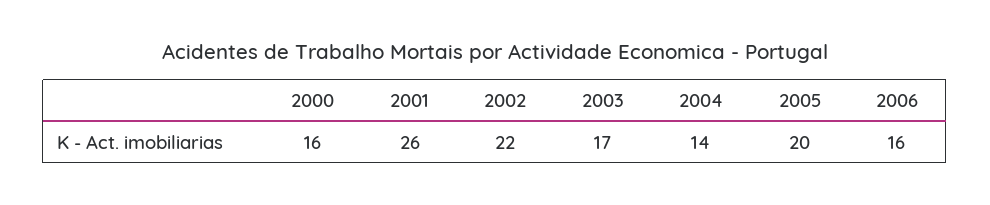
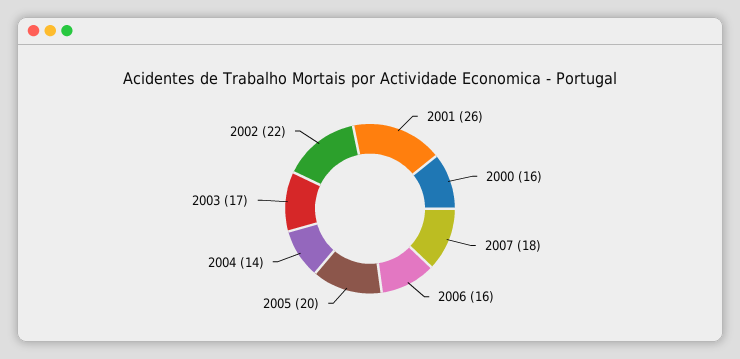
2007: none -> 18

